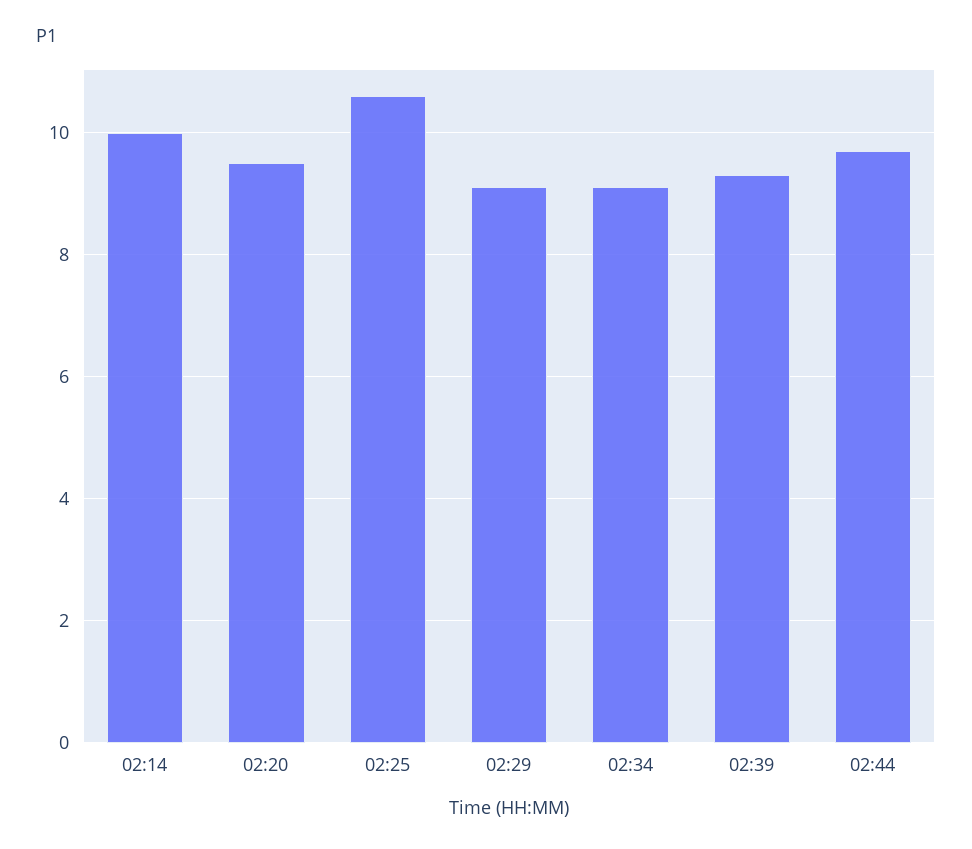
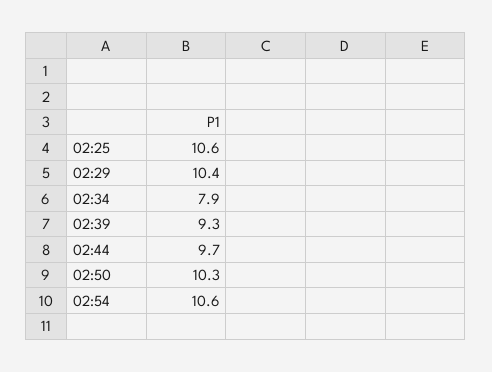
02:14: 10 -> none
02:20: 9.5 -> none
02:29: 9 -> 10.4
02:34: 9 -> 7.9
02:50: none -> 10.3
02:54: none -> 10.6

